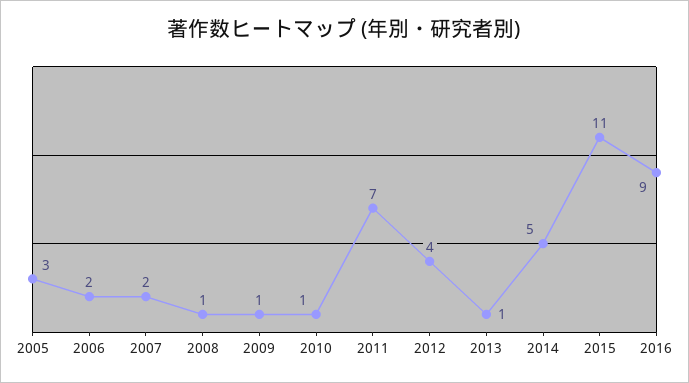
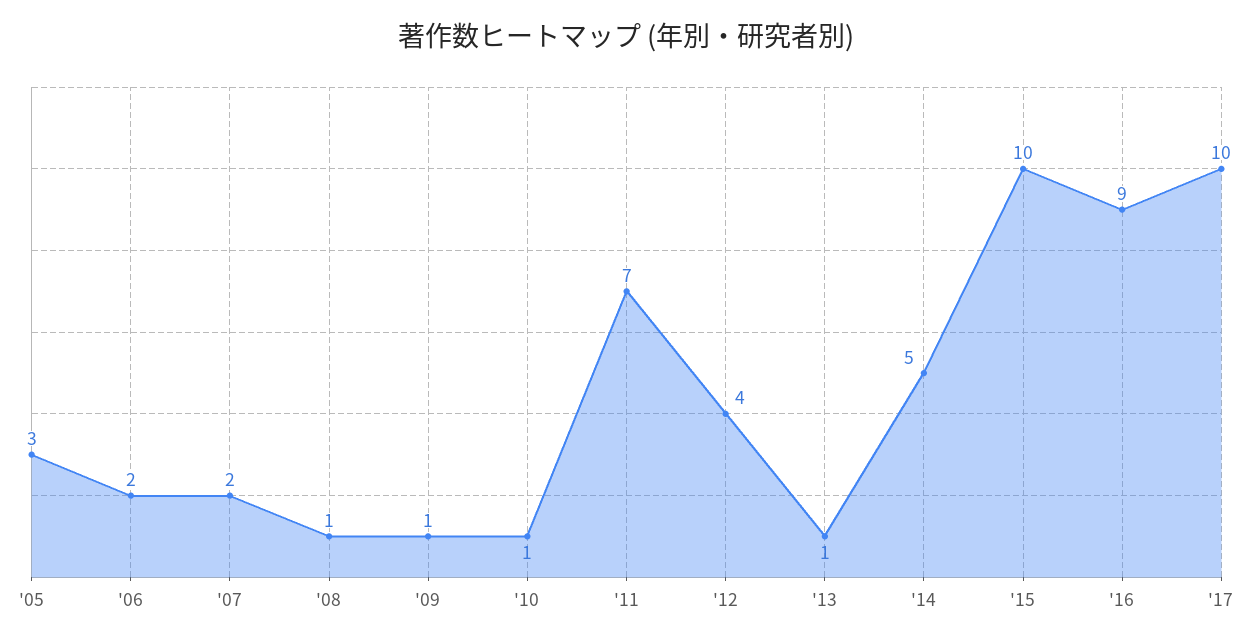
2015: 11 -> 10
'17: none -> 10

